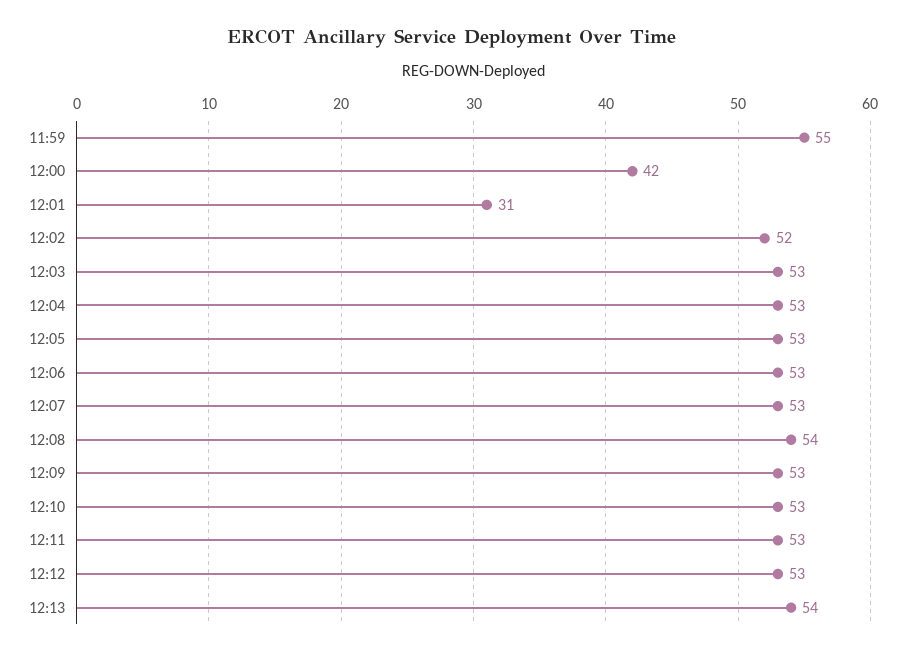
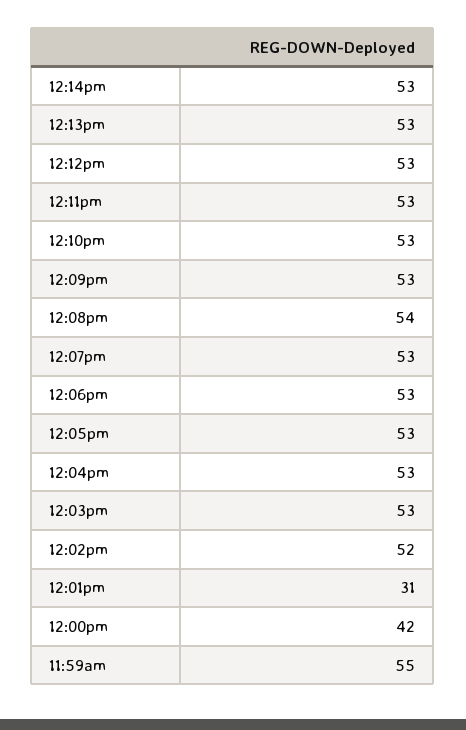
12:13: 54 -> 53
12:14pm: none -> 53

